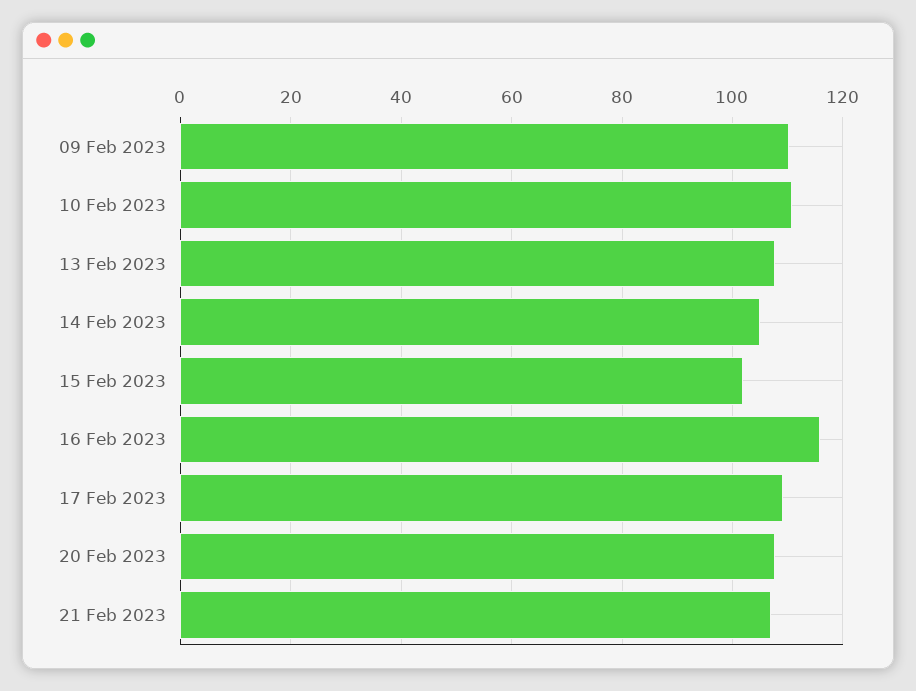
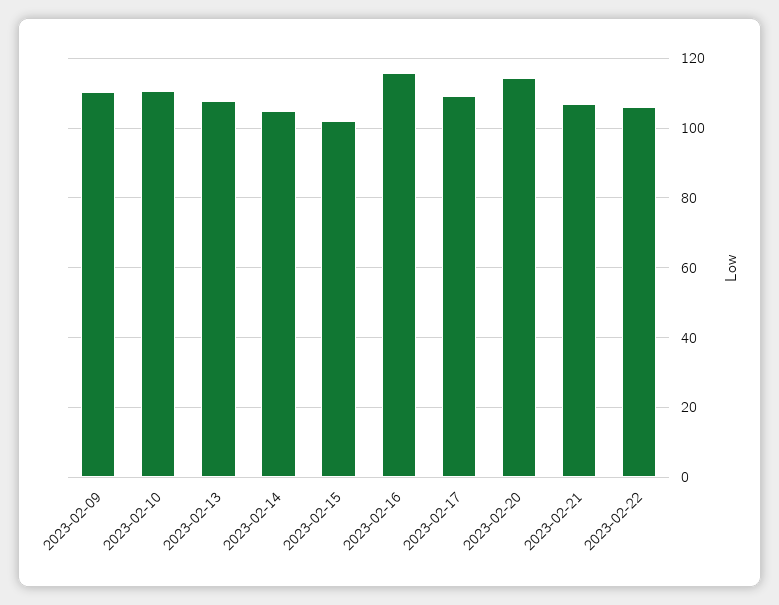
20 Feb 2023: 108 -> 114
2023-02-22: none -> 106

